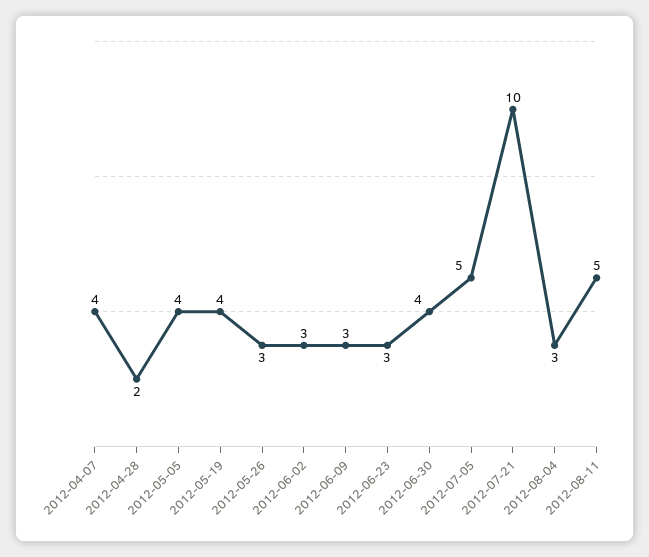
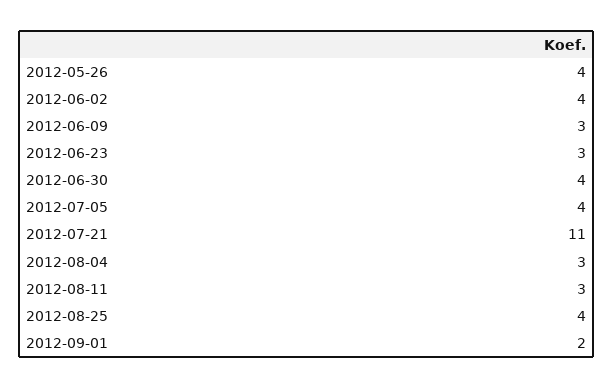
2012-04-07: 4 -> none
2012-04-28: 2 -> none
2012-05-05: 4 -> none
2012-05-19: 4 -> none
2012-05-26: 3 -> 4
2012-06-02: 3 -> 4
2012-07-05: 5 -> 4
2012-07-21: 10 -> 11
2012-08-11: 5 -> 3
2012-08-25: none -> 4
2012-09-01: none -> 2

